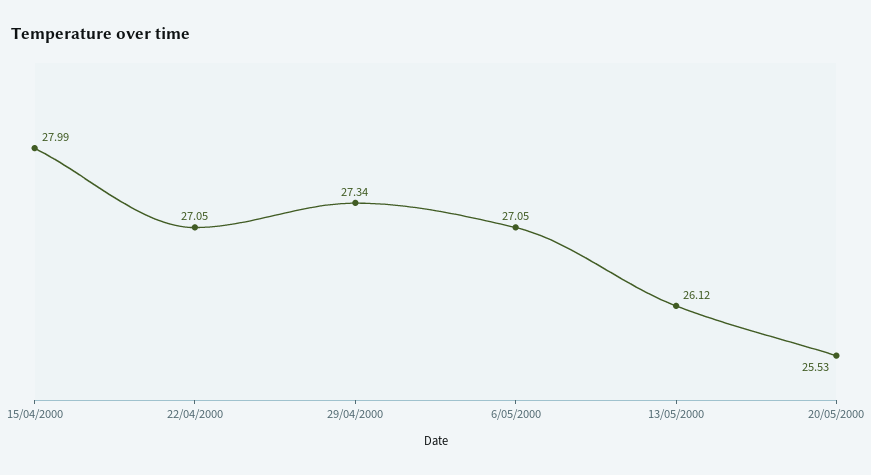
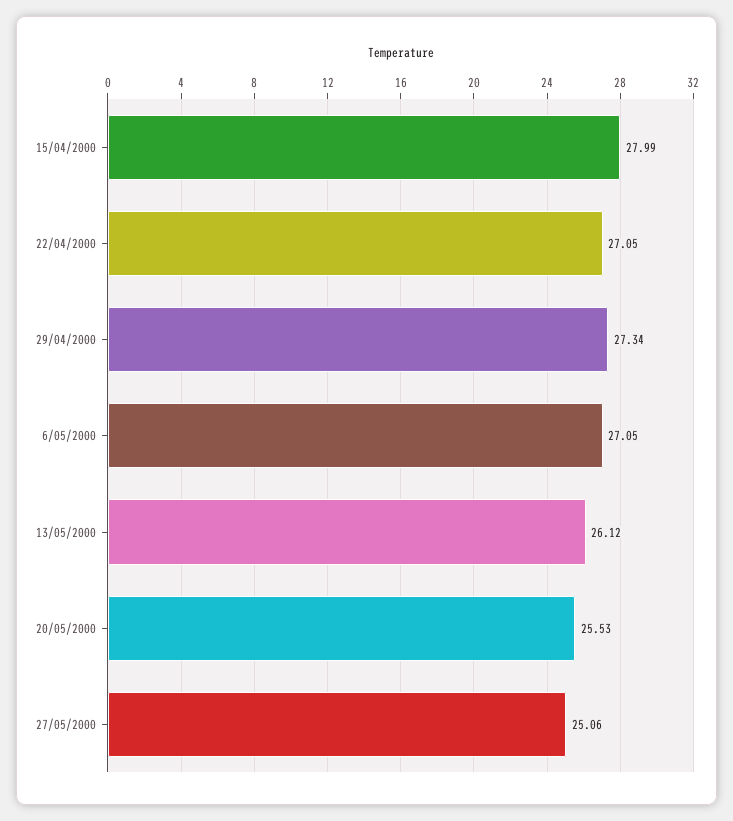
27/05/2000: none -> 25.06

